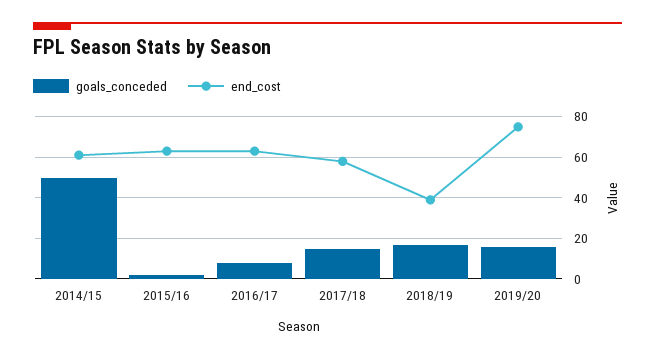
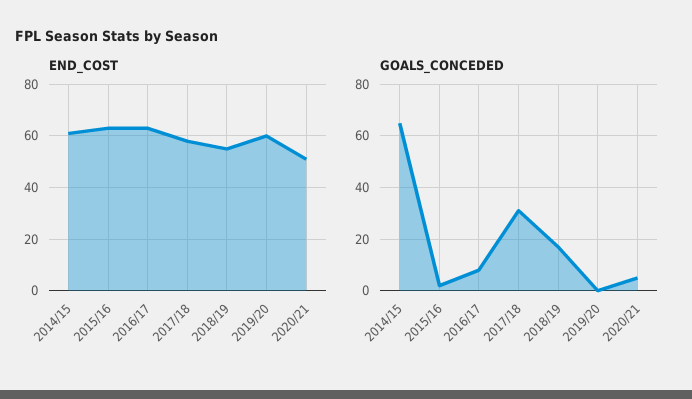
goals_conceded, 2014/15: 50 -> 65
goals_conceded, 2017/18: 15 -> 30
end_cost, 2018/19: 40 -> 55
goals_conceded, 2019/20: 15 -> 0
end_cost, 2019/20: 75 -> 60
end_cost, 2020/21: none -> 50
goals_conceded, 2020/21: none -> 5

